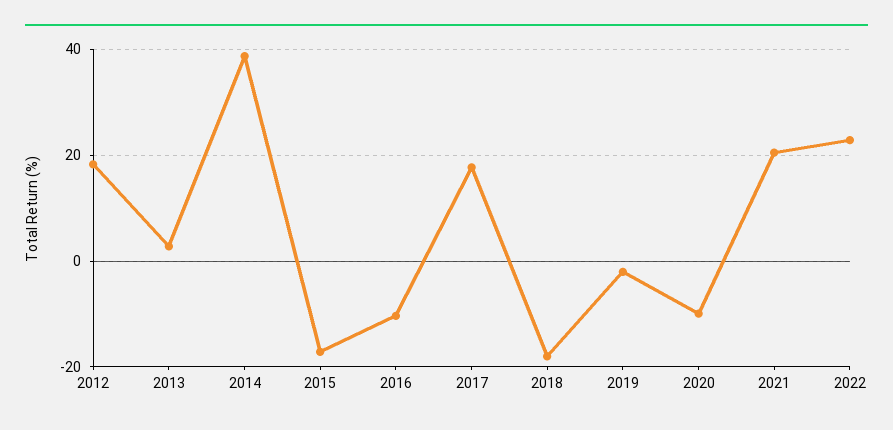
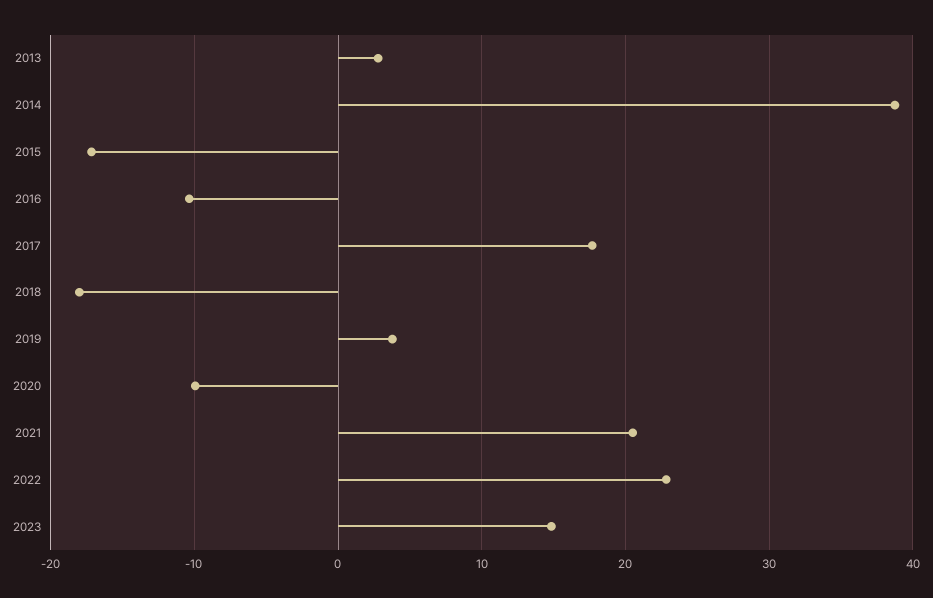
2012: 18 -> none
2019: -2 -> 4
2023: none -> 15

